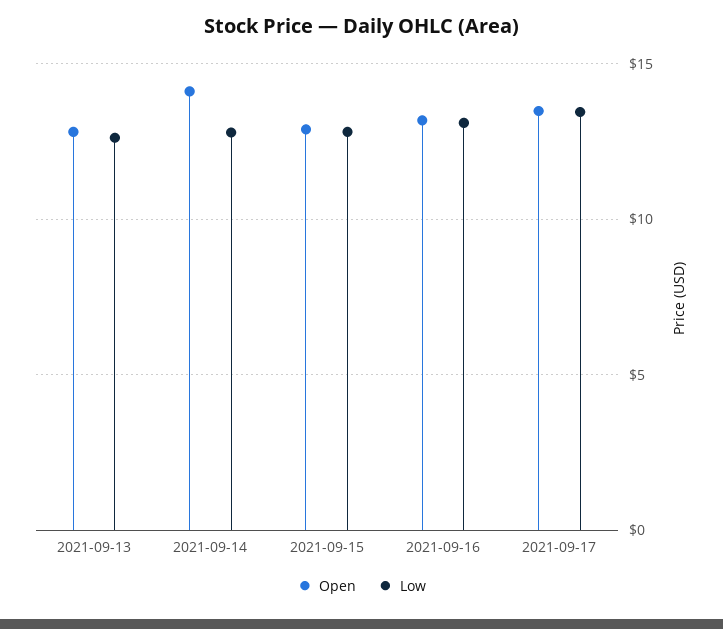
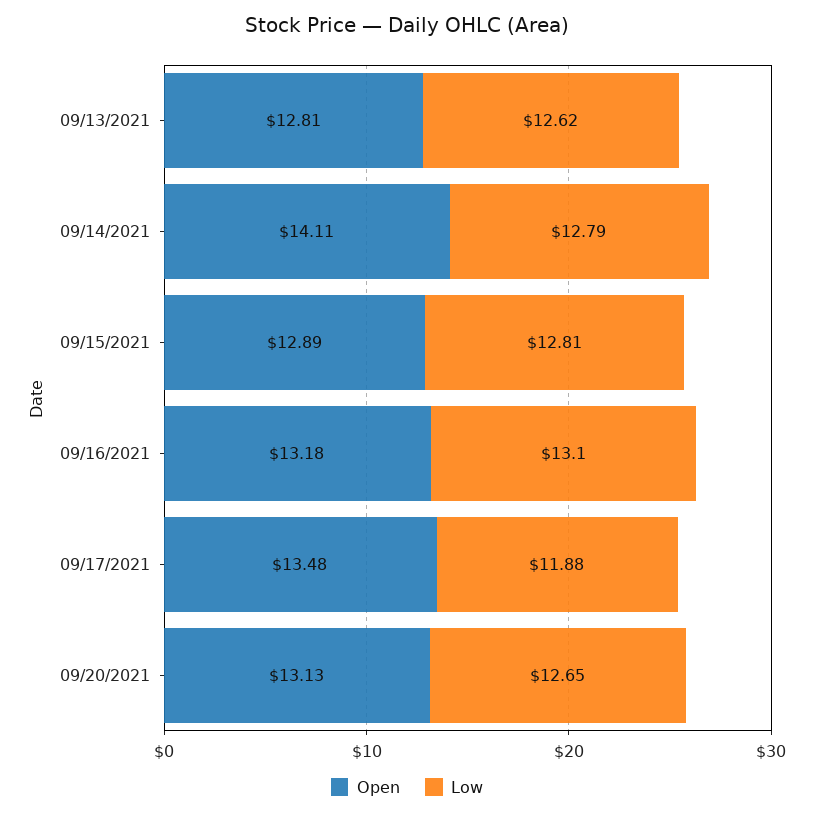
Low, 2021-09-17: 13.5 -> 11.88
Open, 09/20/2021: none -> 13.13
Low, 09/20/2021: none -> 12.65

